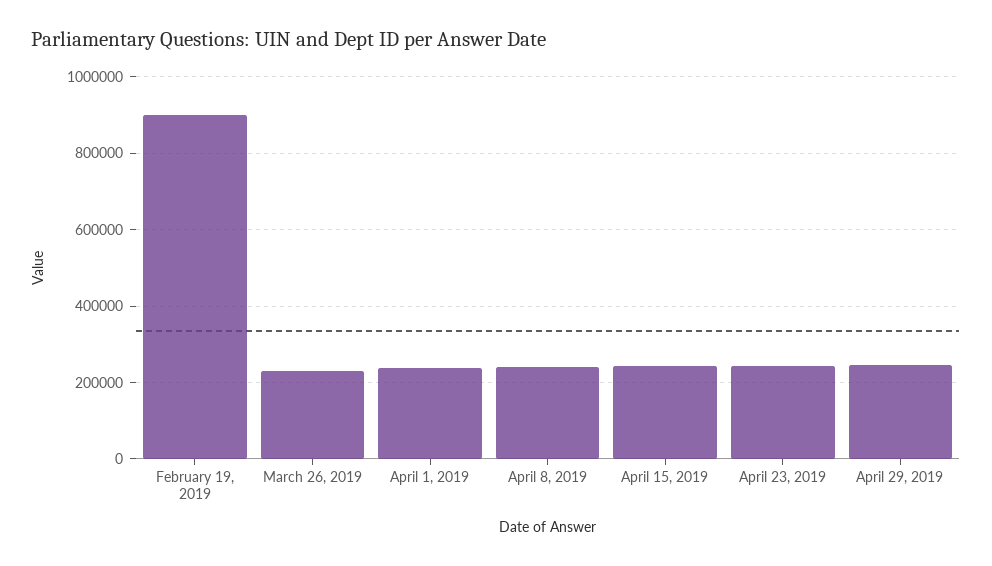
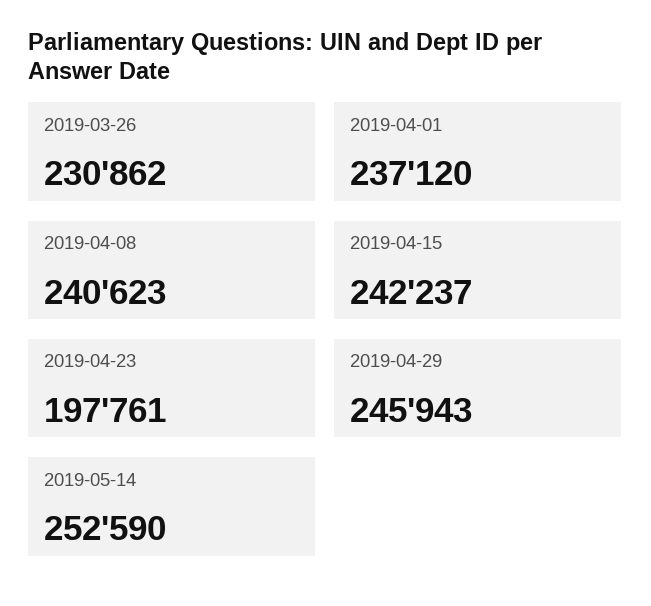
February 19, 2019: 900000 -> none
April 23, 2019: 240000 -> 197761
2019-05-14: none -> 252590

